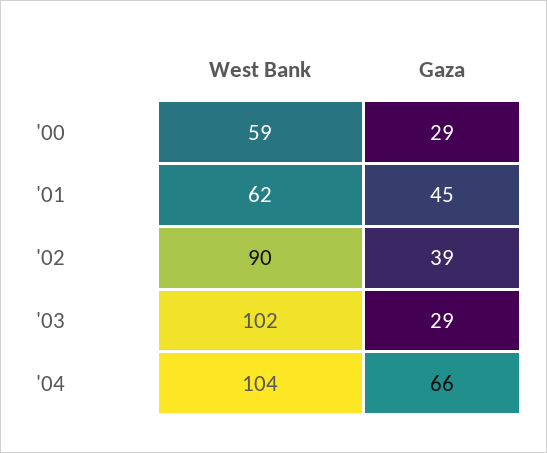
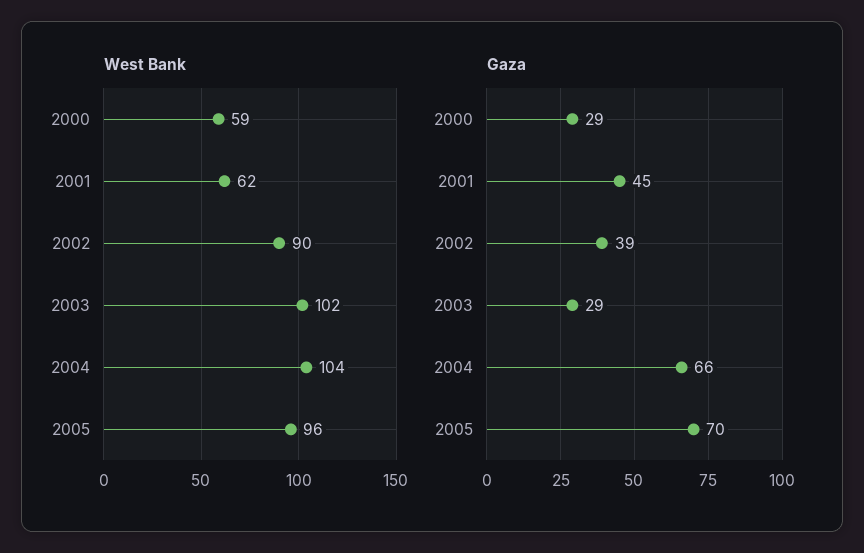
West Bank, 2005: none -> 96
Gaza, 2005: none -> 70

